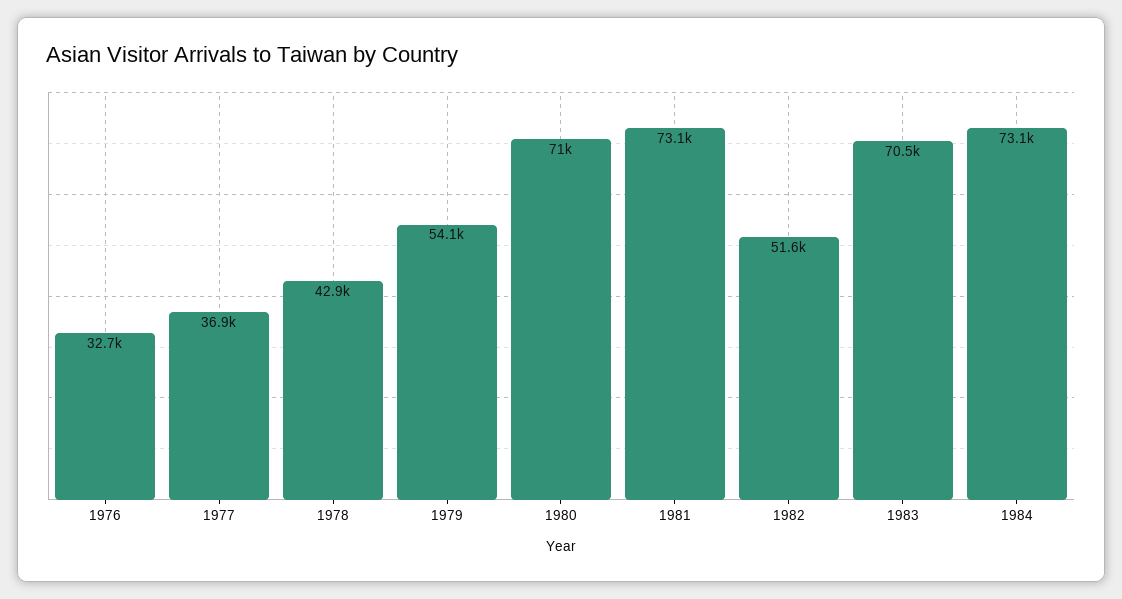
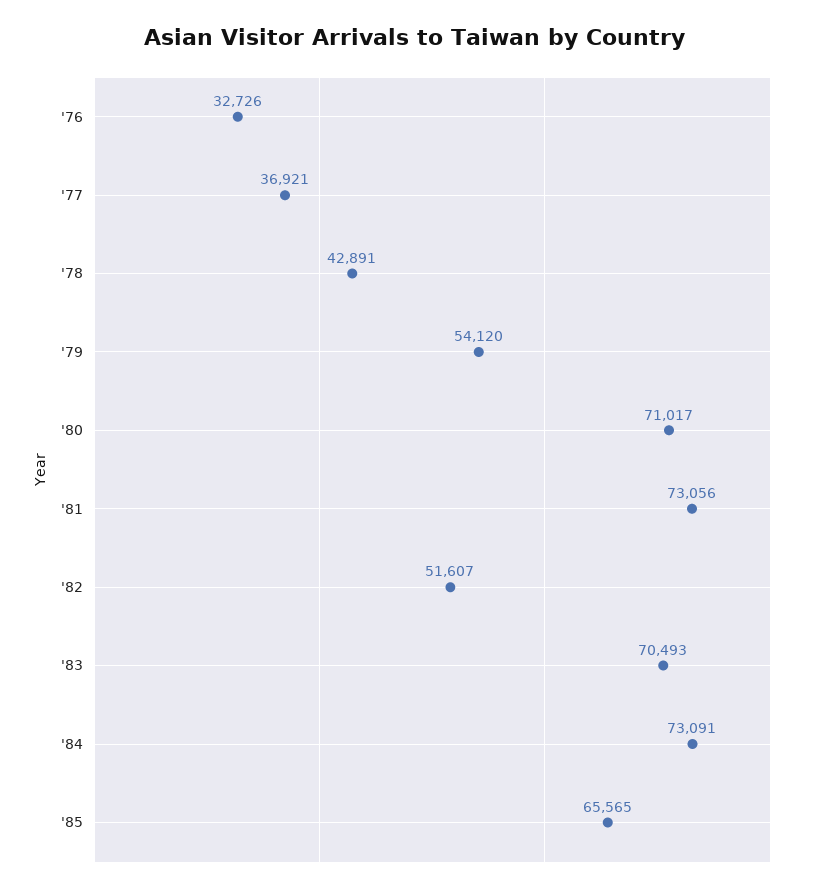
'85: none -> 65565

